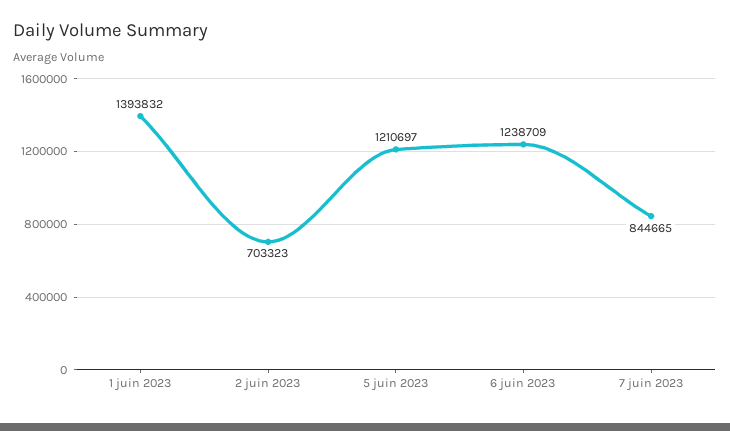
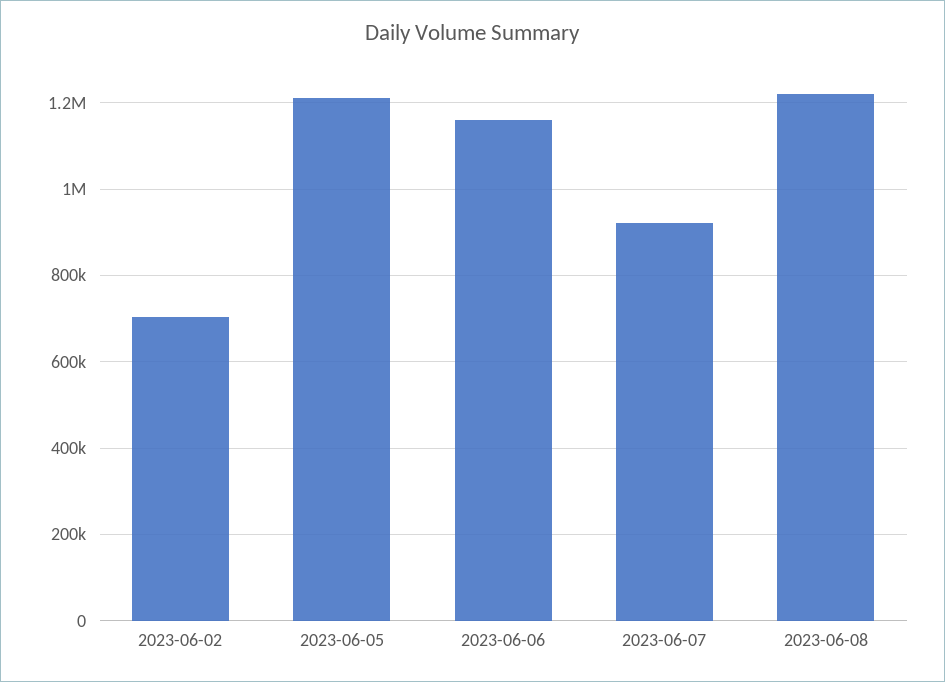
1 juin 2023: 1393832 -> none
6 juin 2023: 1238709 -> 1160000
7 juin 2023: 844665 -> 920000
2023-06-08: none -> 1220000

